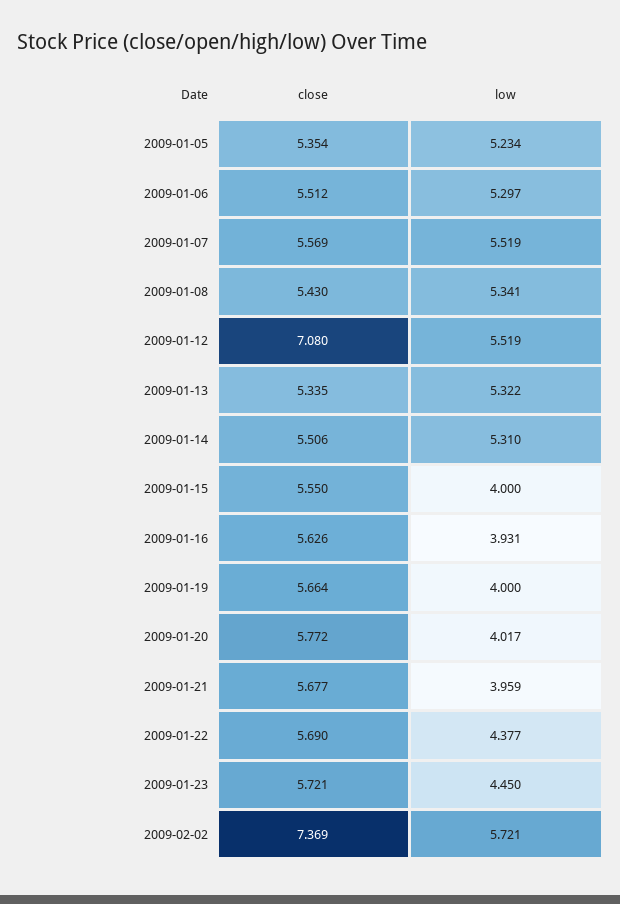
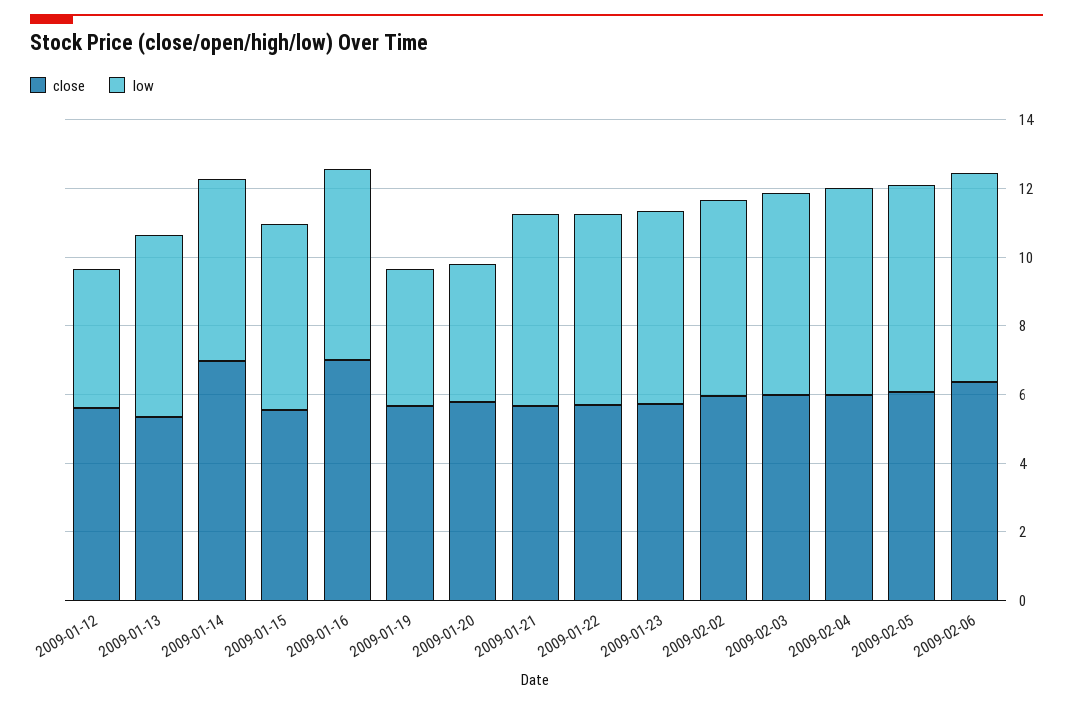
close, 2009-01-05: 5.354 -> none
low, 2009-01-05: 5.234 -> none
close, 2009-01-06: 5.512 -> none
low, 2009-01-06: 5.297 -> none
close, 2009-01-07: 5.569 -> none
low, 2009-01-07: 5.519 -> none
close, 2009-01-08: 5.43 -> none
low, 2009-01-08: 5.341 -> none
close, 2009-01-12: 7.08 -> 5.5
low, 2009-01-12: 5.519 -> 4
close, 2009-01-14: 5.506 -> 7
low, 2009-01-15: 4 -> 5.5
close, 2009-01-16: 5.626 -> 7
low, 2009-01-16: 3.931 -> 5.5
low, 2009-01-21: 3.959 -> 5.5
low, 2009-01-22: 4.377 -> 5.5
low, 2009-01-23: 4.45 -> 5.5
close, 2009-02-02: 7.369 -> 6
close, 2009-02-03: none -> 6
low, 2009-02-03: none -> 6
close, 2009-02-04: none -> 6
low, 2009-02-04: none -> 6
close, 2009-02-05: none -> 6
low, 2009-02-05: none -> 6
close, 2009-02-06: none -> 6.5
low, 2009-02-06: none -> 6

